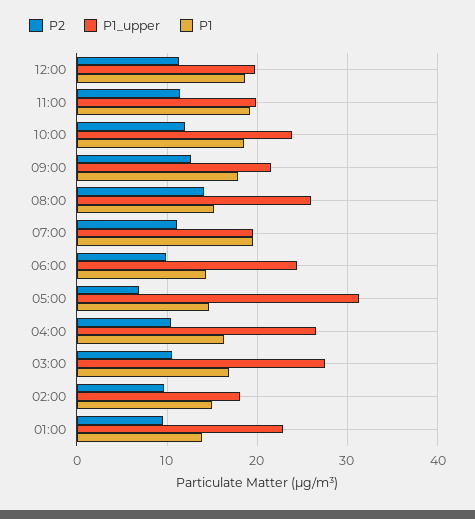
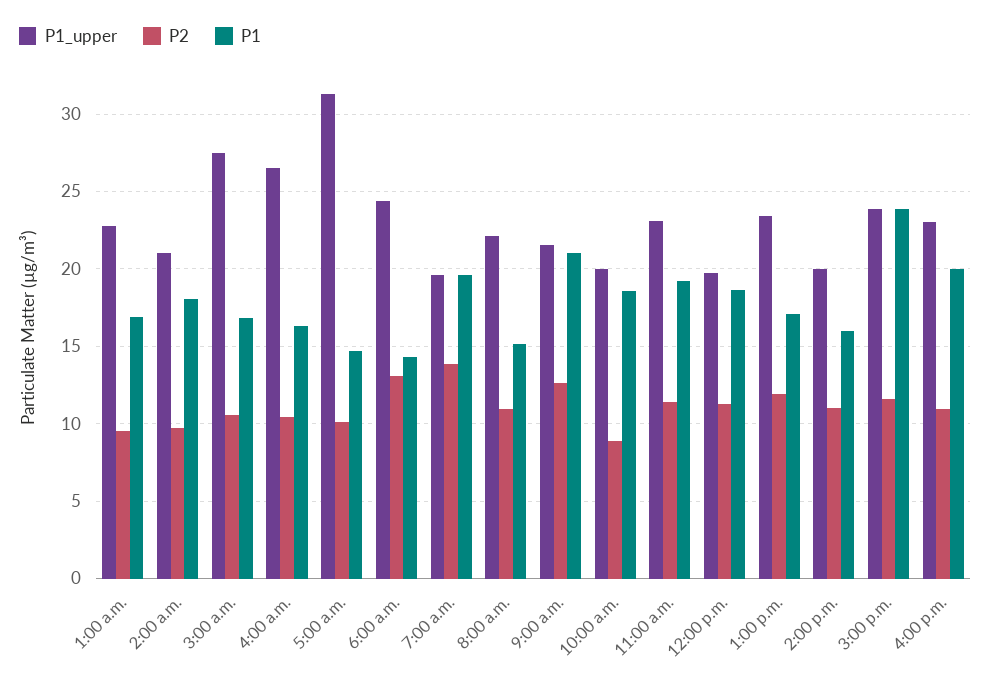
P1_upper, 11:00: 20 -> 23
P2, 10:00: 12 -> 9
P1_upper, 10:00: 24 -> 20
P1, 09:00: 18 -> 21
P2, 08:00: 14 -> 11
P1_upper, 08:00: 26 -> 22
P2, 07:00: 11 -> 14
P2, 06:00: 10 -> 13
P2, 05:00: 7 -> 10
P1_upper, 02:00: 18 -> 21
P1, 02:00: 15 -> 18
P1, 01:00: 14 -> 17
P1_upper, 1:00 p.m.: none -> 23.5
P2, 1:00 p.m.: none -> 12
P1, 1:00 p.m.: none -> 17
P1_upper, 2:00 p.m.: none -> 20
P2, 2:00 p.m.: none -> 11
P1, 2:00 p.m.: none -> 16
P1_upper, 3:00 p.m.: none -> 24
P2, 3:00 p.m.: none -> 11.5
P1, 3:00 p.m.: none -> 24
P1_upper, 4:00 p.m.: none -> 23
P2, 4:00 p.m.: none -> 11
P1, 4:00 p.m.: none -> 20

